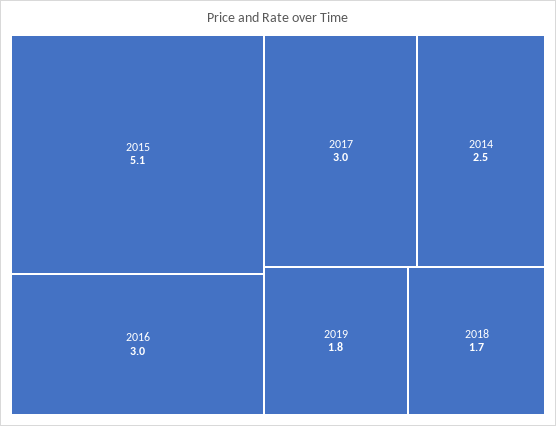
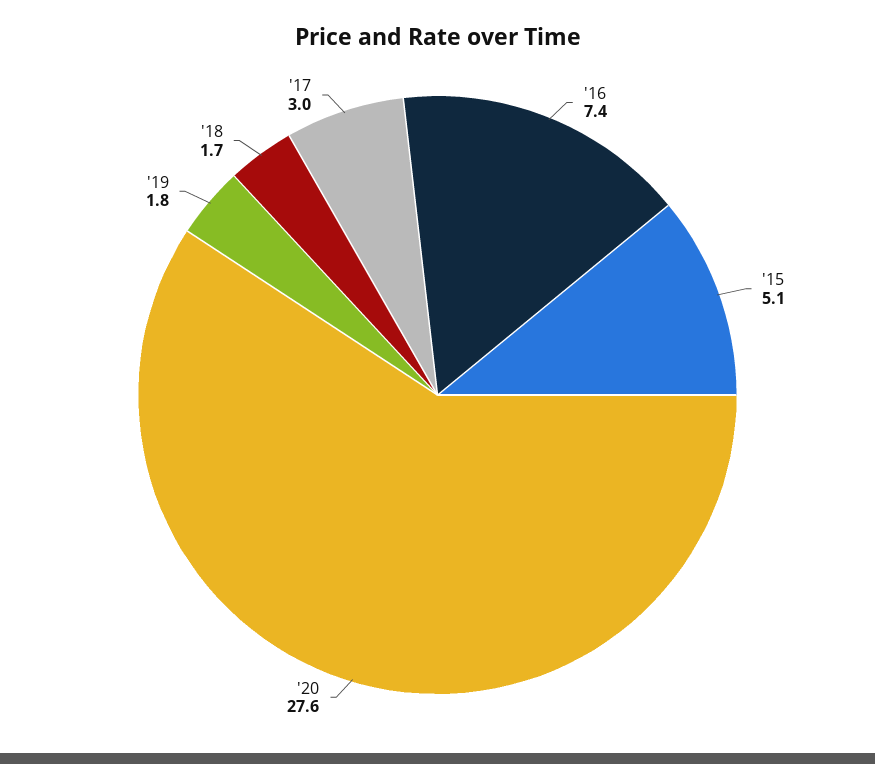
2016: 3 -> 7.4
2014: 2.5 -> none
'20: none -> 27.6

